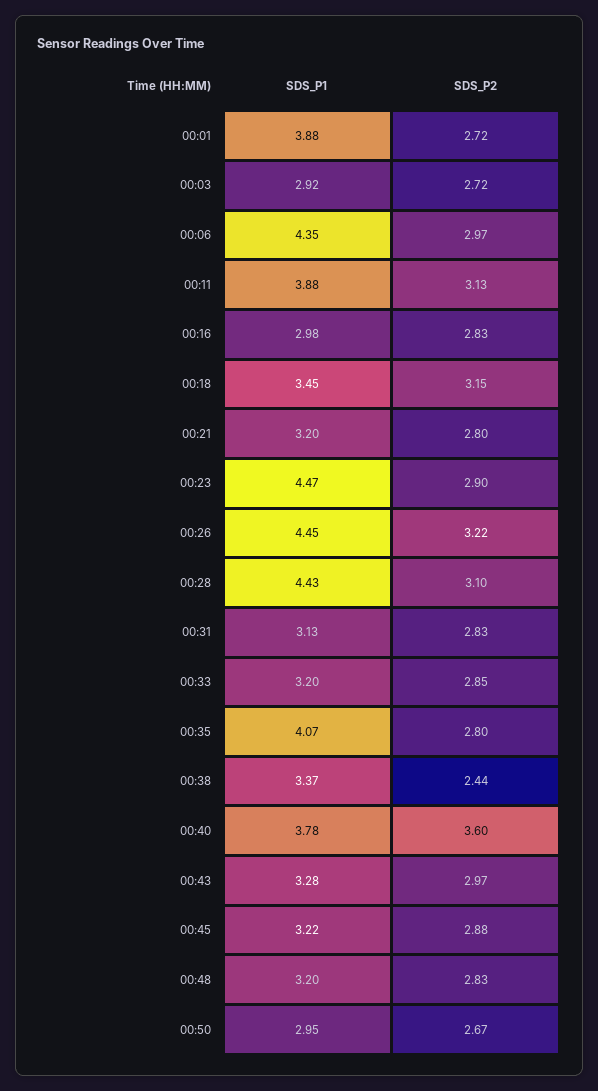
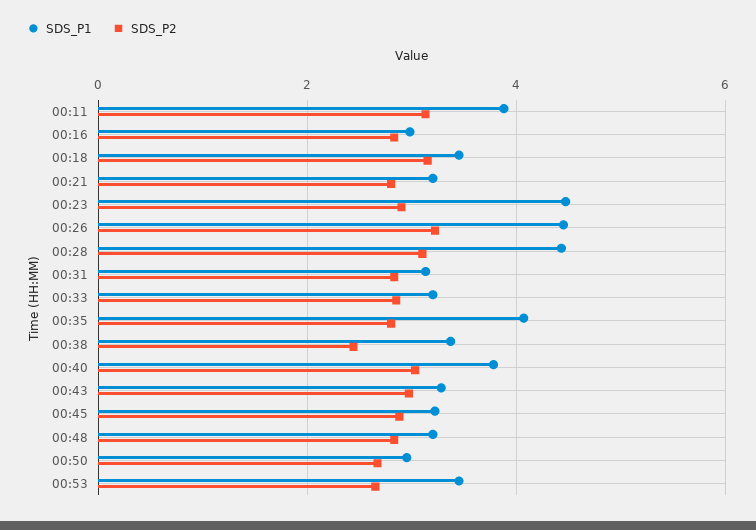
SDS_P1, 00:01: 3.88 -> none
SDS_P2, 00:01: 2.72 -> none
SDS_P1, 00:03: 2.92 -> none
SDS_P2, 00:03: 2.72 -> none
SDS_P1, 00:06: 4.35 -> none
SDS_P2, 00:06: 2.97 -> none
SDS_P2, 00:40: 3.6 -> 3
SDS_P1, 00:53: none -> 3.4
SDS_P2, 00:53: none -> 2.6

